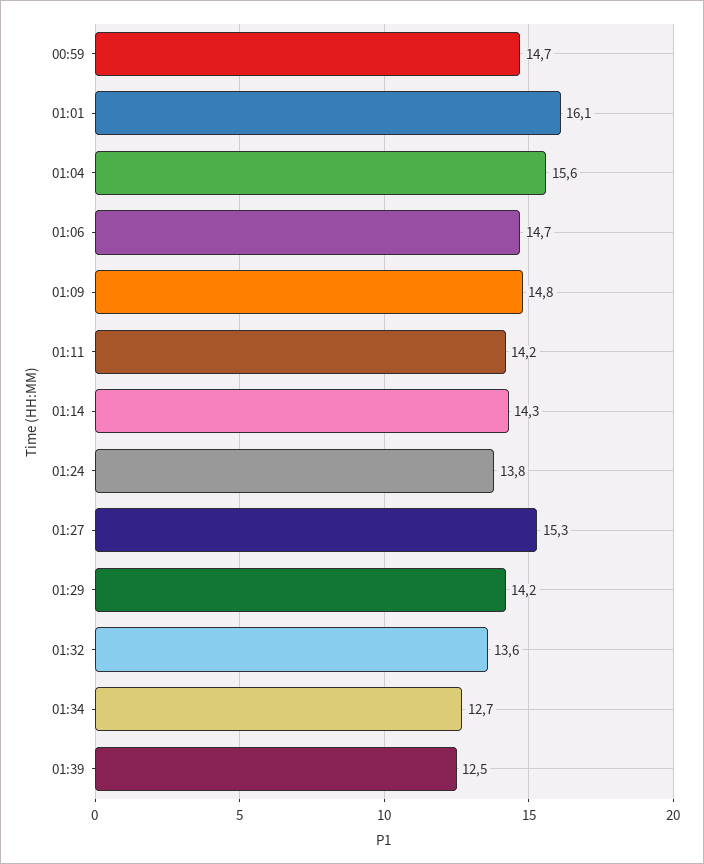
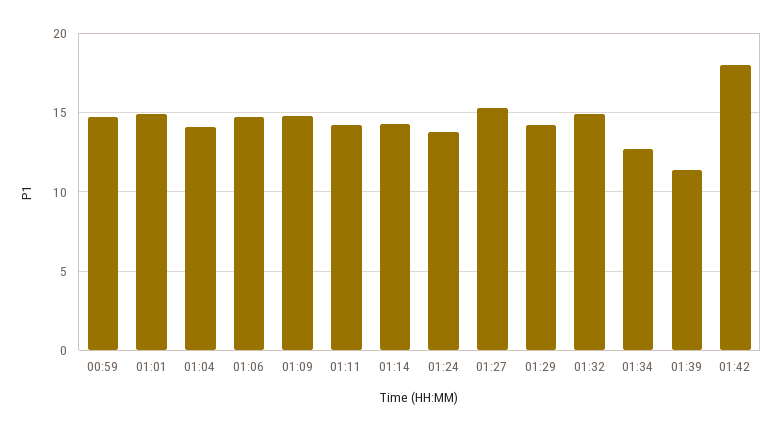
01:01: 16.1 -> 15
01:04: 15.6 -> 14
01:32: 13.6 -> 15
01:39: 12.5 -> 11.5
01:42: none -> 18

